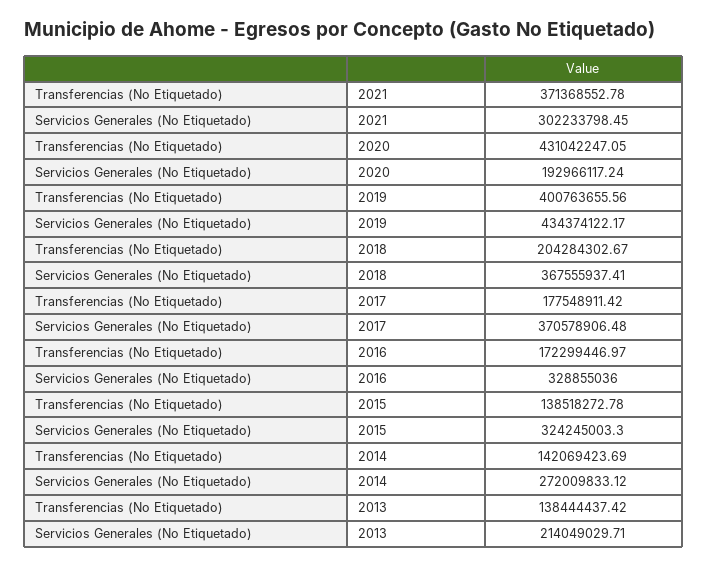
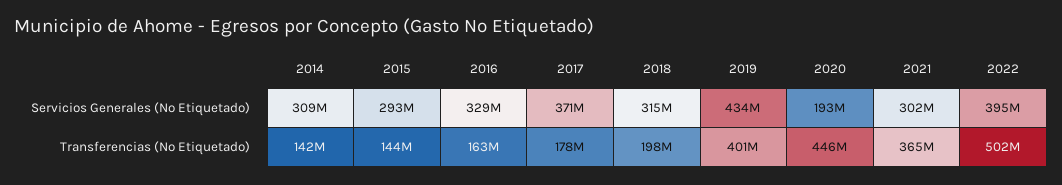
Transferencias (No Etiquetado), 2021: 371368552.78 -> 365000000
Transferencias (No Etiquetado), 2020: 431042247.05 -> 446000000
Transferencias (No Etiquetado), 2018: 204284302.67 -> 198000000
Servicios Generales (No Etiquetado), 2018: 367555937.41 -> 315000000
Transferencias (No Etiquetado), 2016: 172299446.97 -> 163000000
Transferencias (No Etiquetado), 2015: 138518272.78 -> 144000000
Servicios Generales (No Etiquetado), 2015: 324245003.3 -> 293000000
Servicios Generales (No Etiquetado), 2014: 272009833.12 -> 309000000
Transferencias (No Etiquetado), 2013: 138444437.42 -> none
Servicios Generales (No Etiquetado), 2013: 214049029.71 -> none
Servicios Generales (No Etiquetado), 2022: none -> 395000000
Transferencias (No Etiquetado), 2022: none -> 502000000

